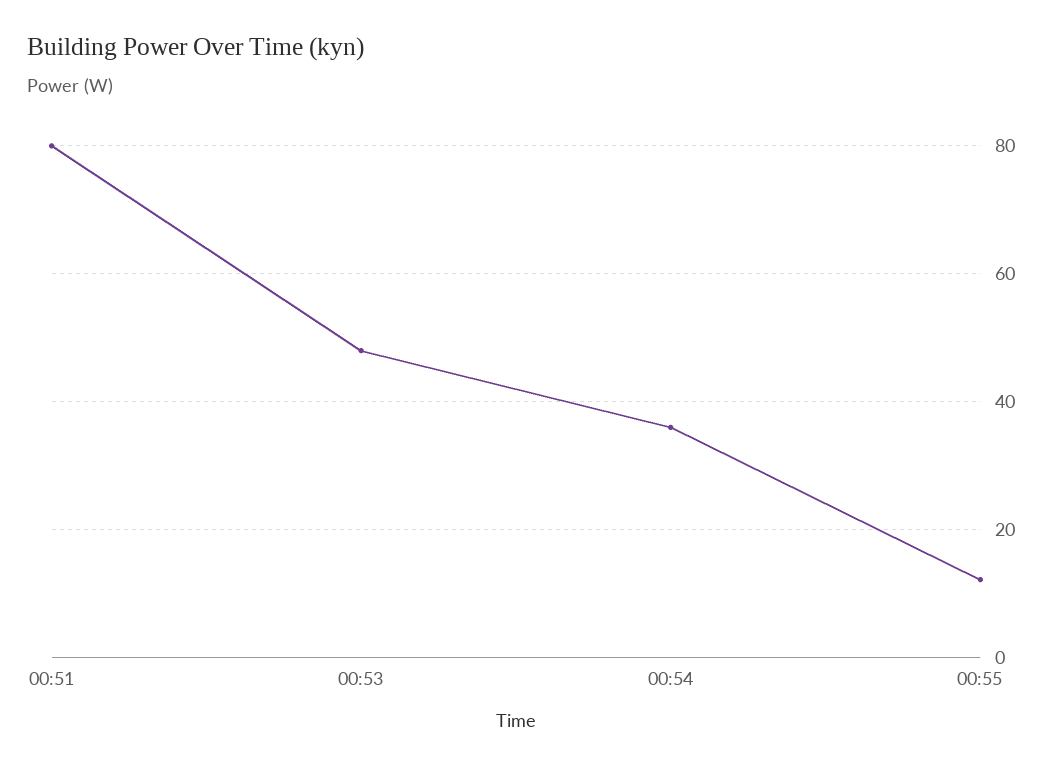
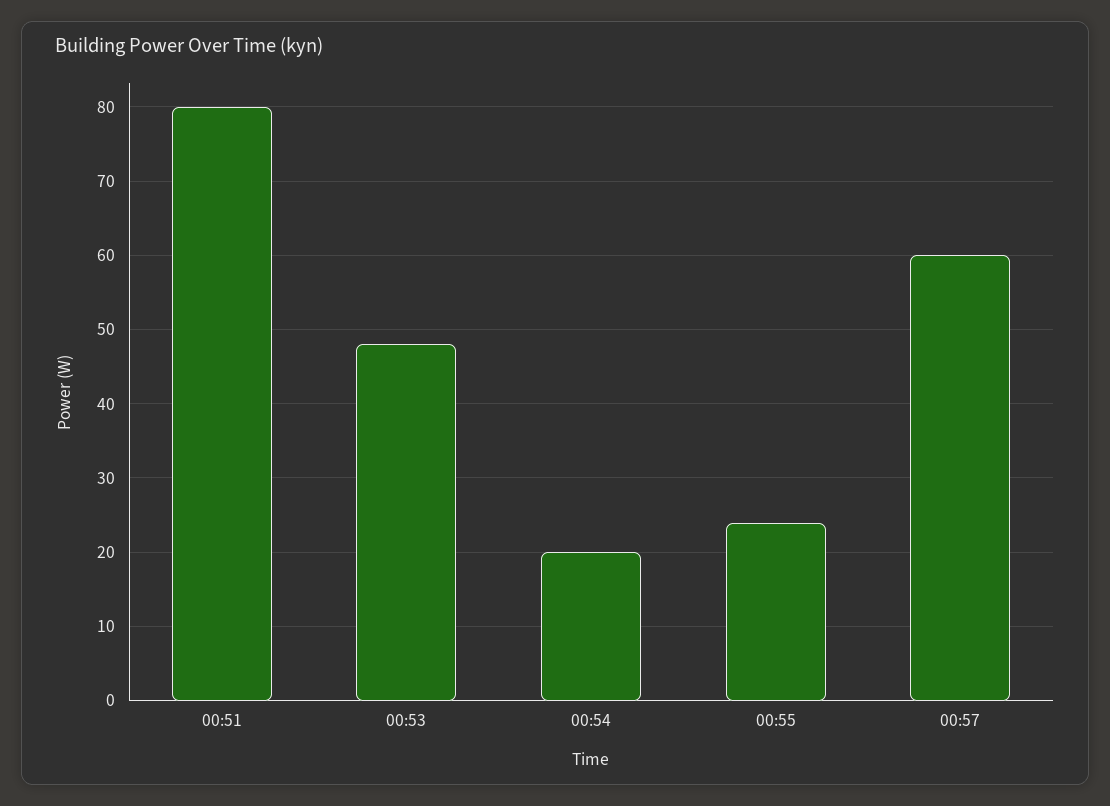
00:54: 36 -> 20
00:55: 12 -> 24
00:57: none -> 60

